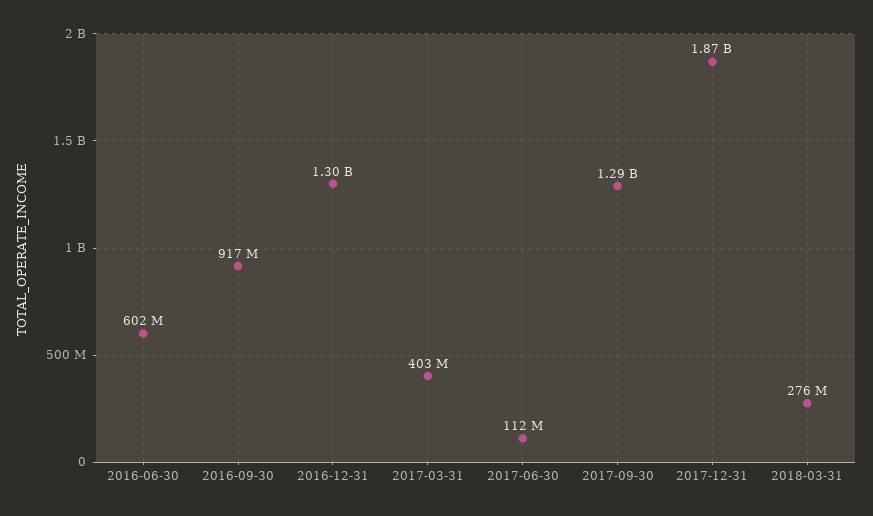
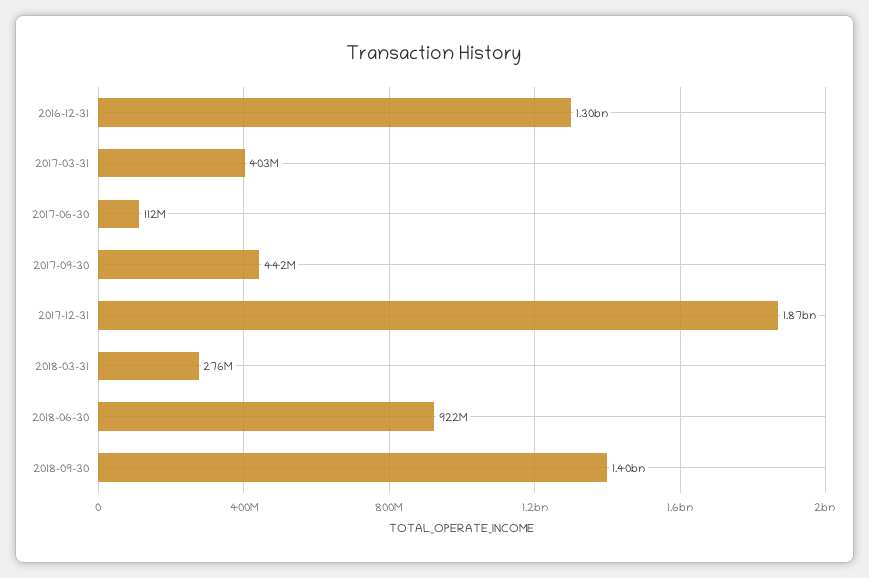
2016-06-30: 602000000 -> none
2016-09-30: 917000000 -> none
2017-09-30: 1290000000 -> 442000000
2018-06-30: none -> 922000000
2018-09-30: none -> 1400000000

